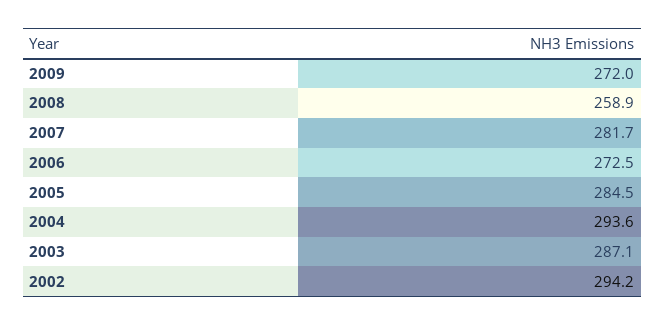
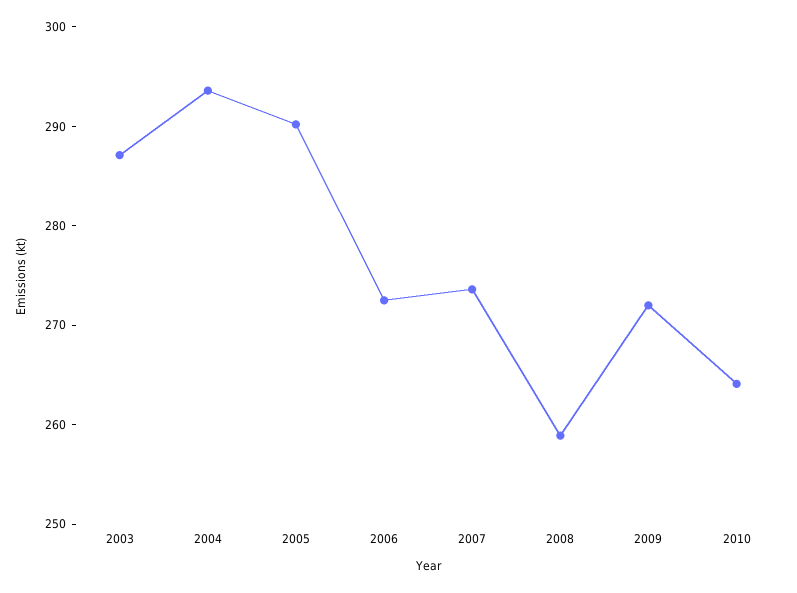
2007: 281.7 -> 274
2005: 284.5 -> 290
2002: 294.2 -> none
2010: none -> 264

